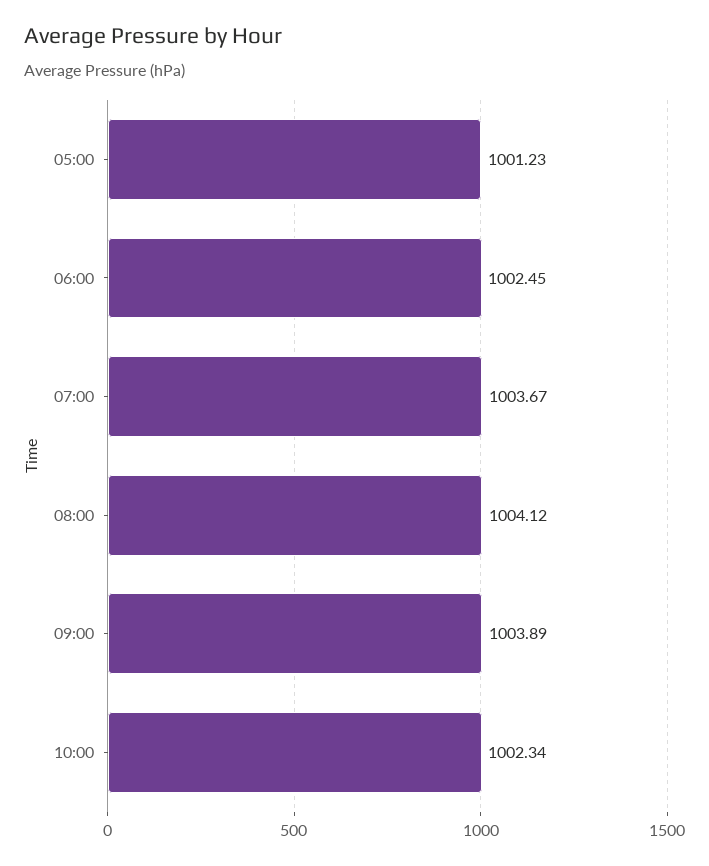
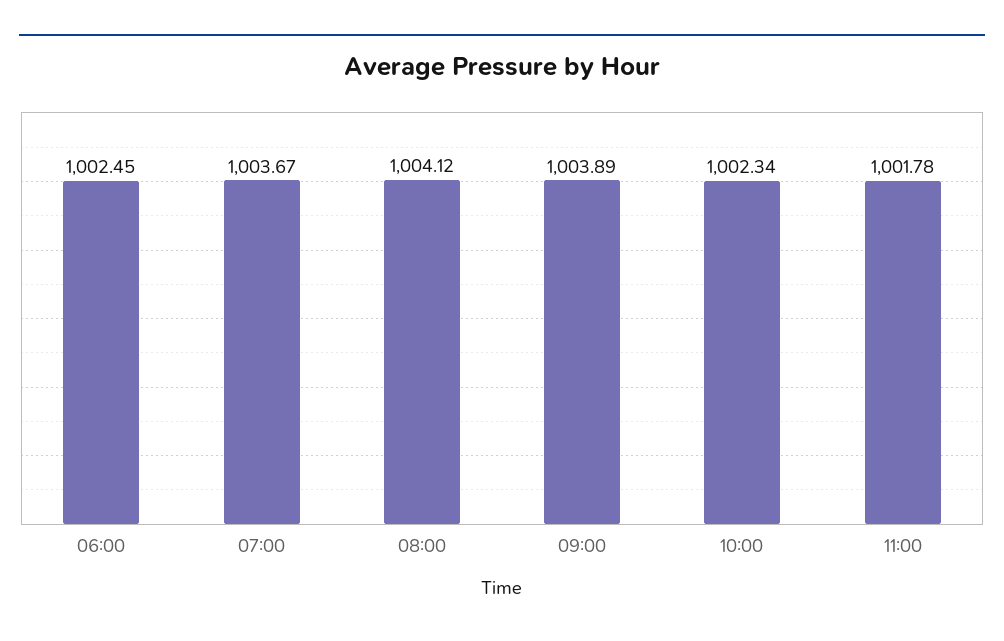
05:00: 1001.23 -> none
11:00: none -> 1001.78

